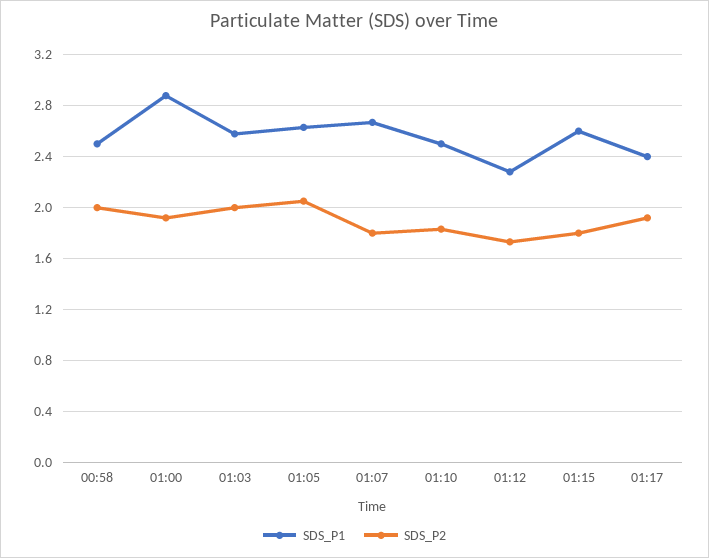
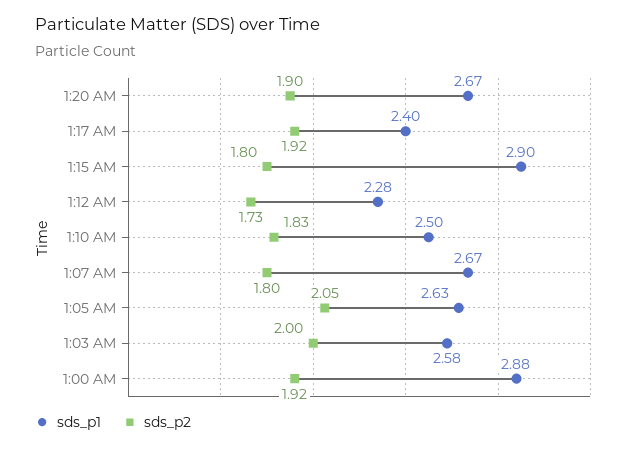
SDS_P1, 00:58: 2.5 -> none
SDS_P2, 00:58: 2 -> none
SDS_P1, 01:15: 2.6 -> 2.9
SDS_P1, 1:20 AM: none -> 2.67
SDS_P2, 1:20 AM: none -> 1.9

